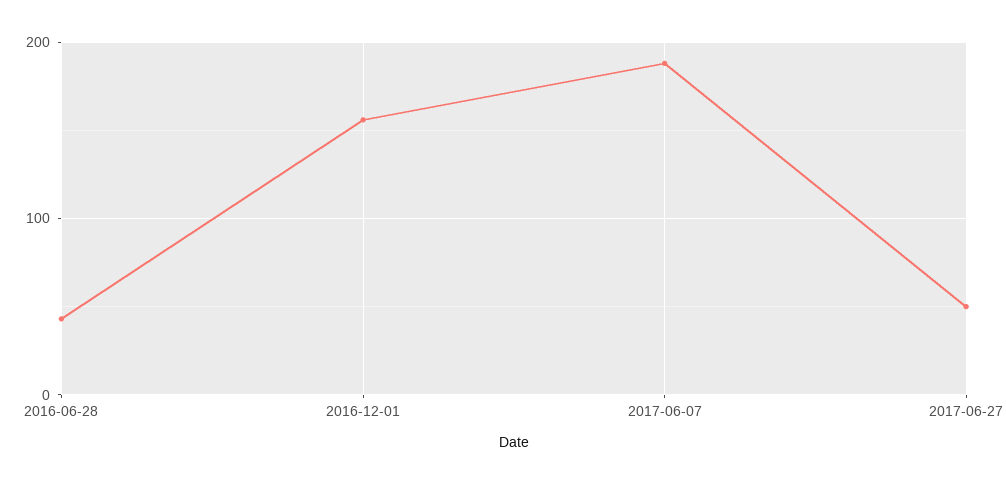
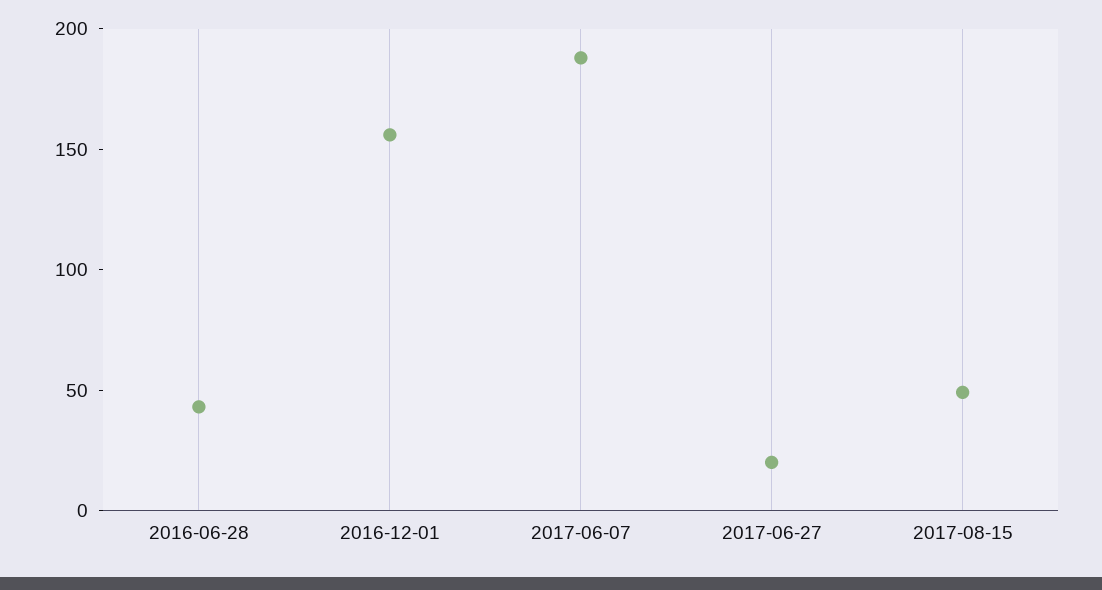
2017-06-27: 50 -> 20
2017-08-15: none -> 50

